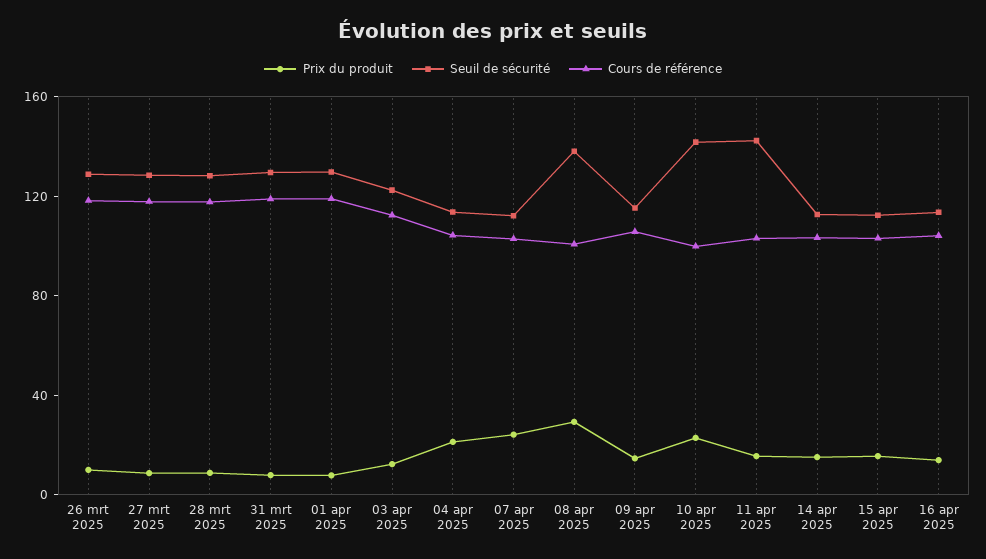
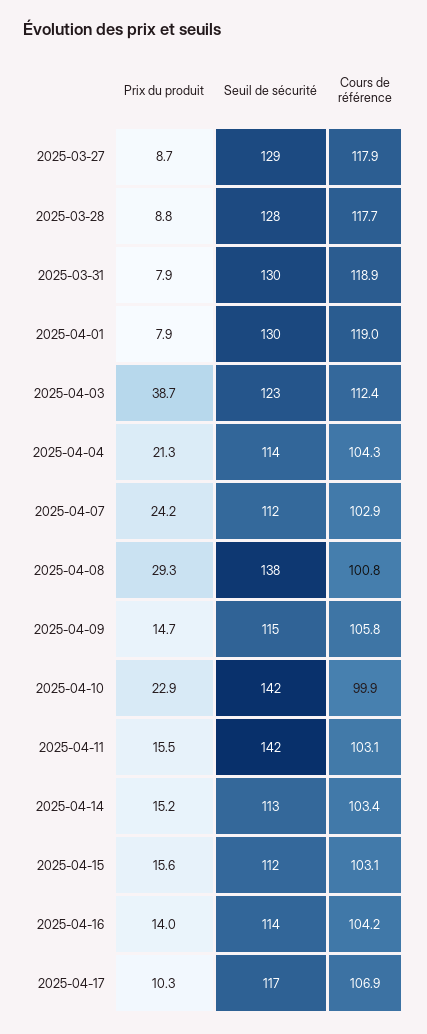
Prix du produit, 26 mrt 2025: 10 -> none
Seuil de sécurité, 26 mrt 2025: 130 -> none
Cours de référence, 26 mrt 2025: 120 -> none
Prix du produit, 03 apr 2025: 10 -> 38.7
Prix du produit, 2025-04-17: none -> 10.3
Seuil de sécurité, 2025-04-17: none -> 117
Cours de référence, 2025-04-17: none -> 106.9

